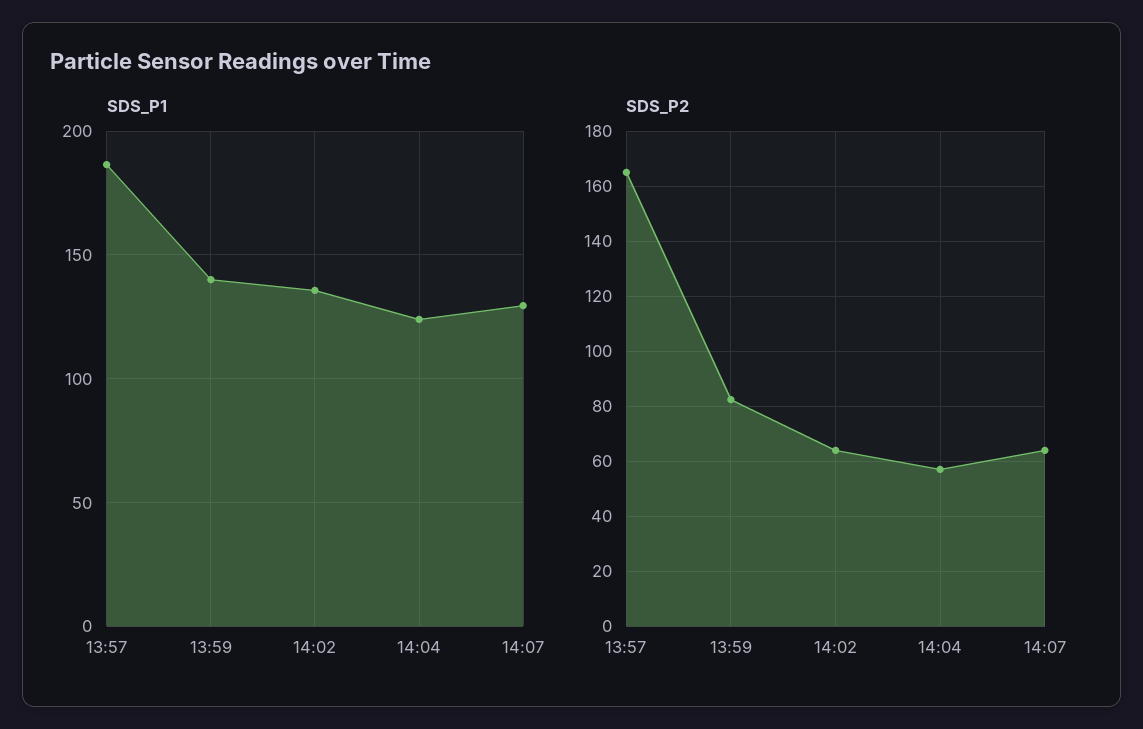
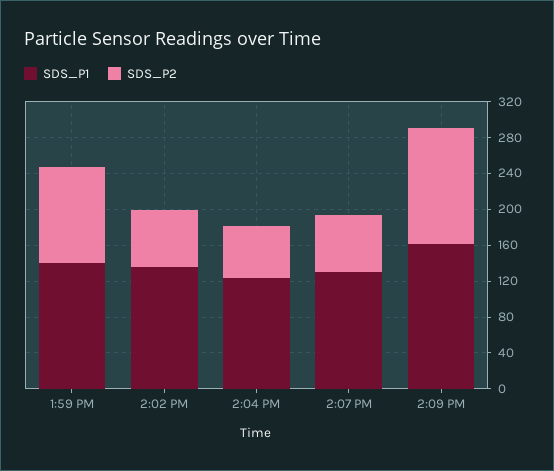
SDS_P1, 13:57: 185 -> none
SDS_P2, 13:57: 165 -> none
SDS_P2, 13:59: 82.5 -> 110
SDS_P1, 2:09 PM: none -> 160
SDS_P2, 2:09 PM: none -> 130

